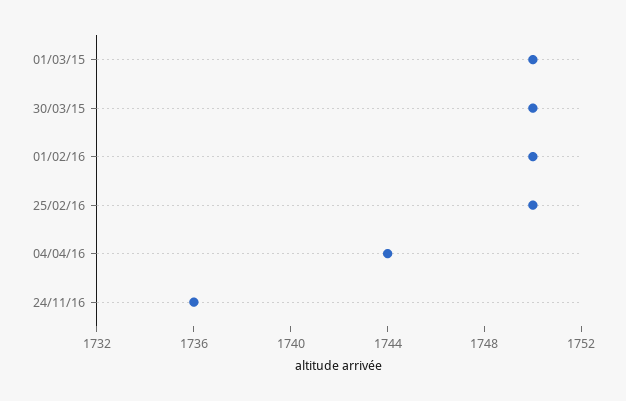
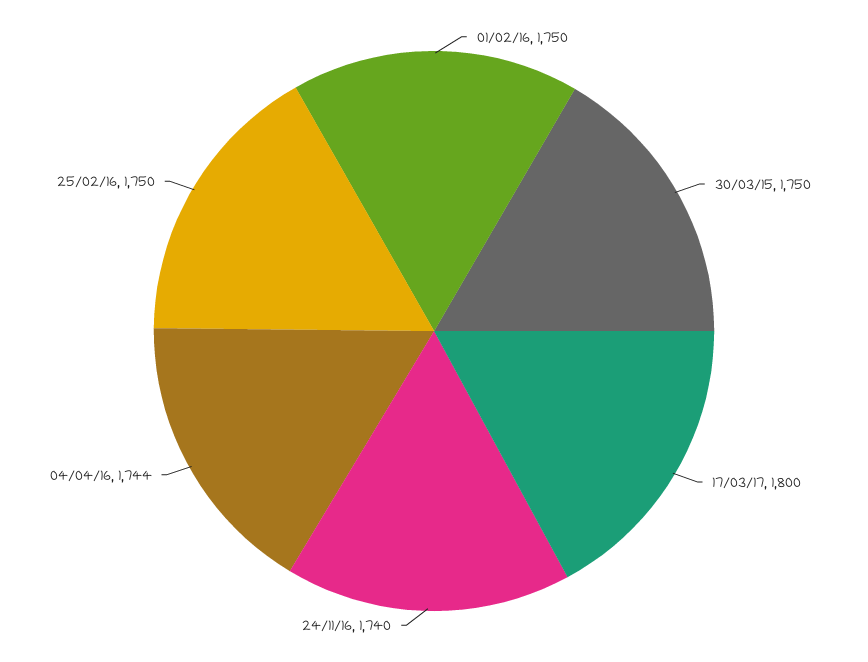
01/03/15: 1750 -> none
24/11/16: 1736 -> 1740
17/03/17: none -> 1800

